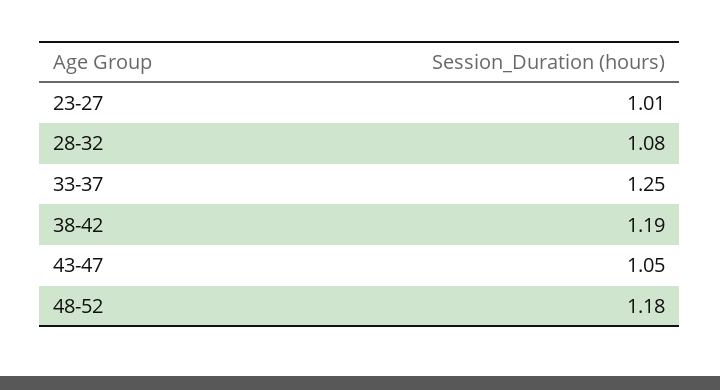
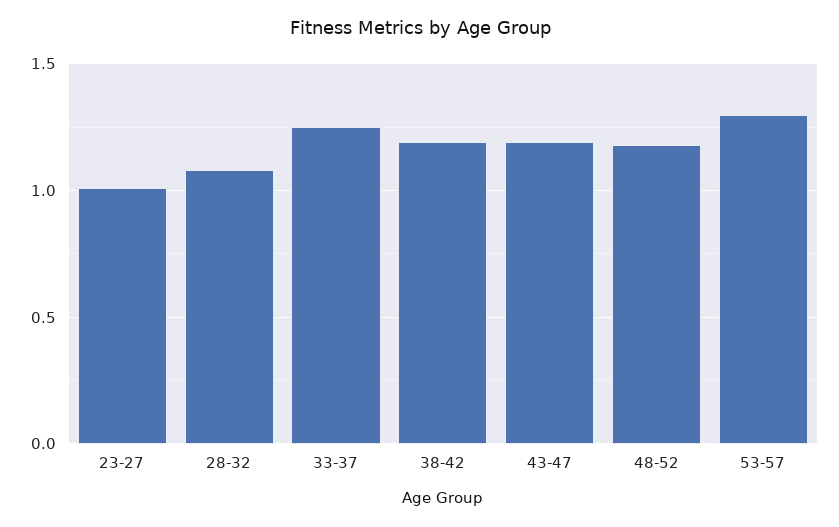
43-47: 1.05 -> 1.2
53-57: none -> 1.3

